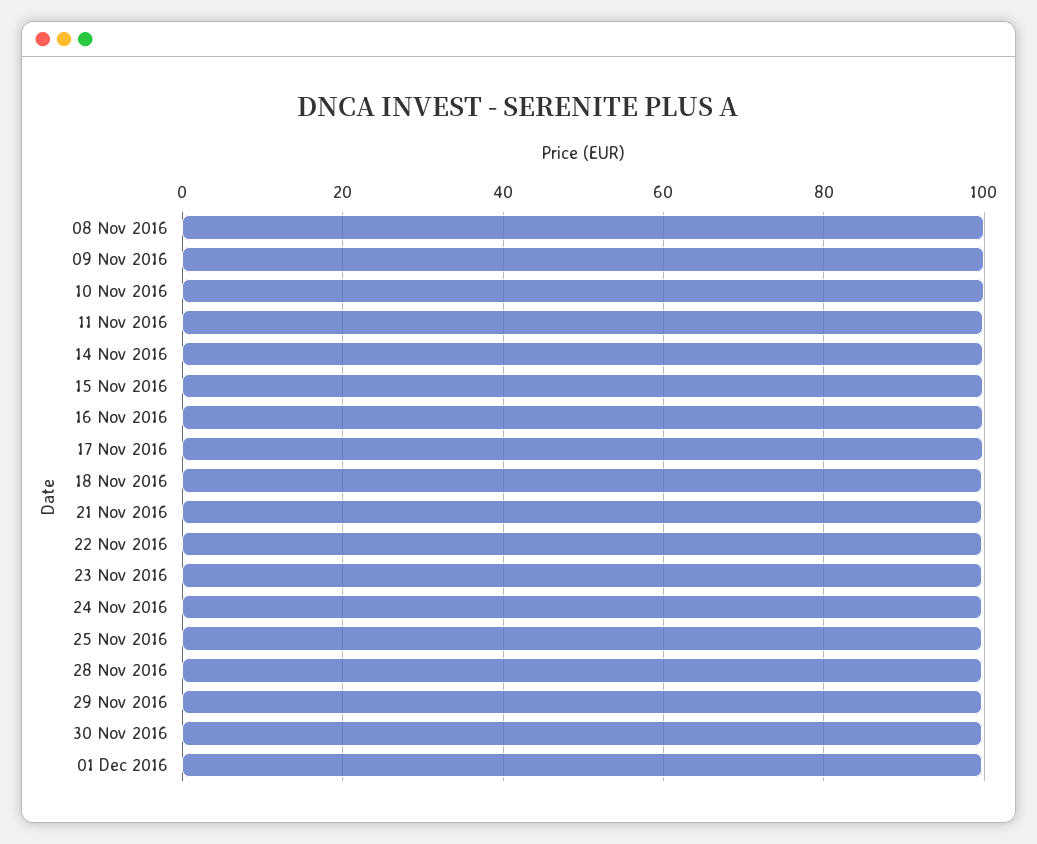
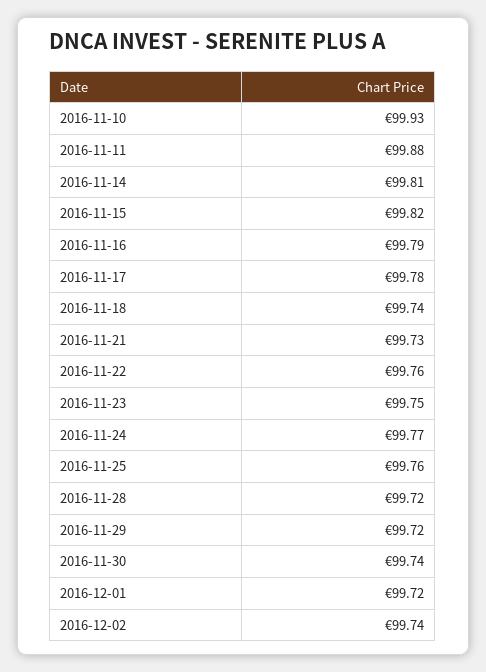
08 Nov 2016: 100 -> none
09 Nov 2016: 100 -> none
2016-12-02: none -> 99.74

